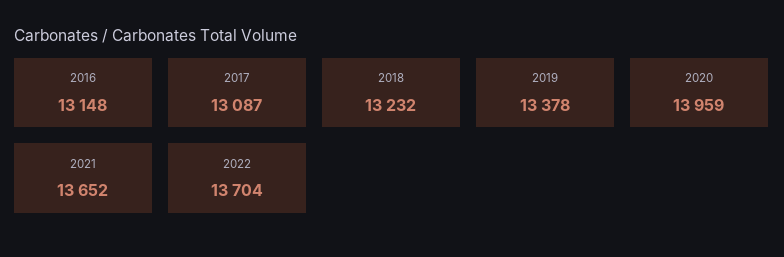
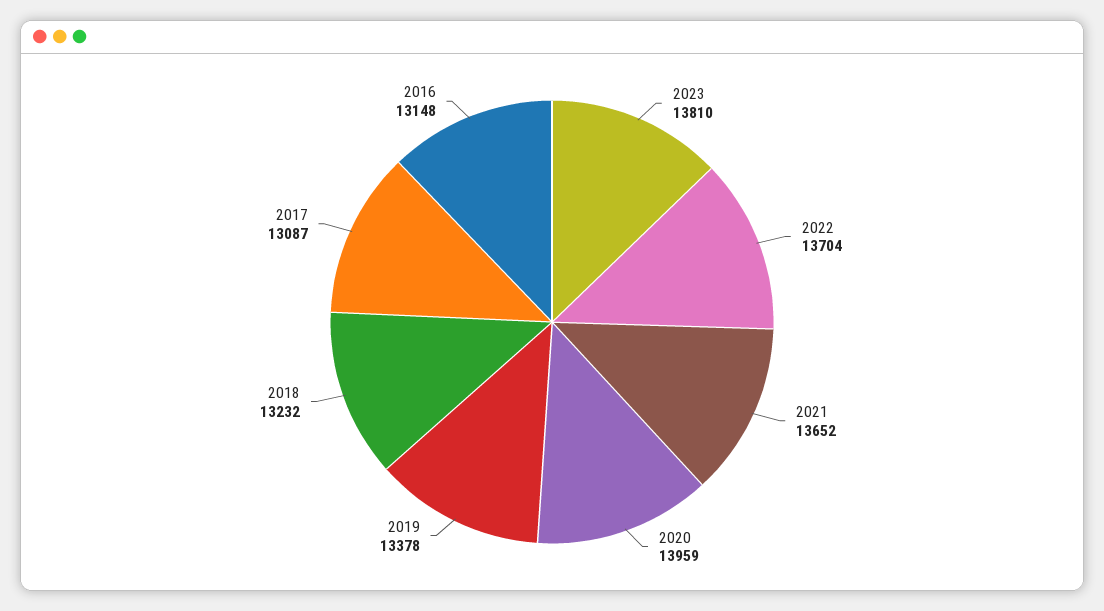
2023: none -> 13810

